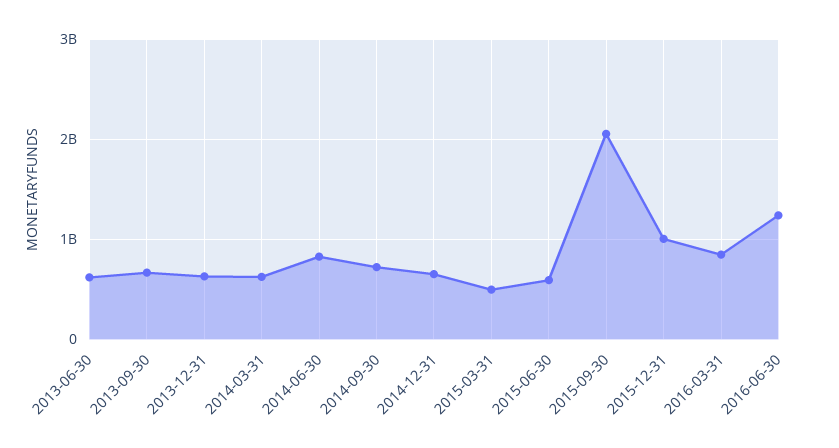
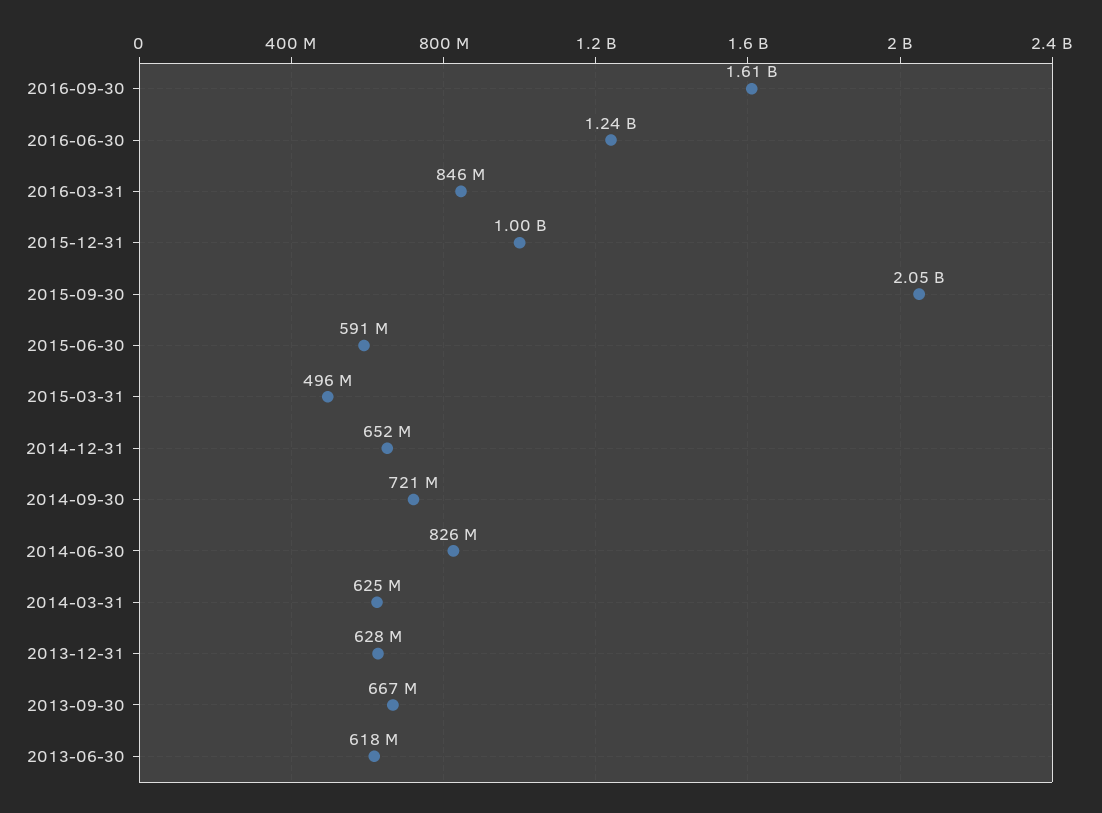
2016-09-30: none -> 1610000000

